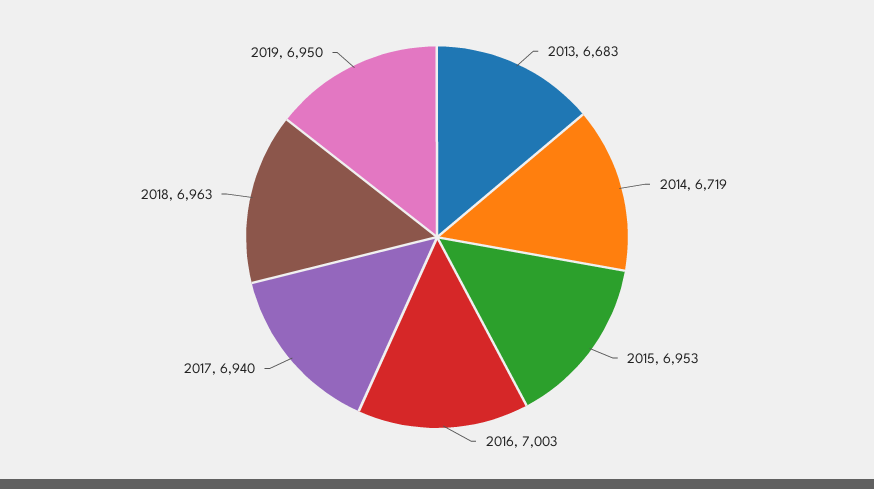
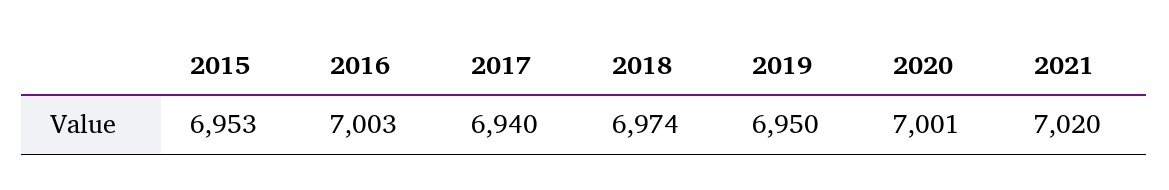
2013: 6683 -> none
2014: 6719 -> none
2018: 6963 -> 6974
2020: none -> 7001
2021: none -> 7020

